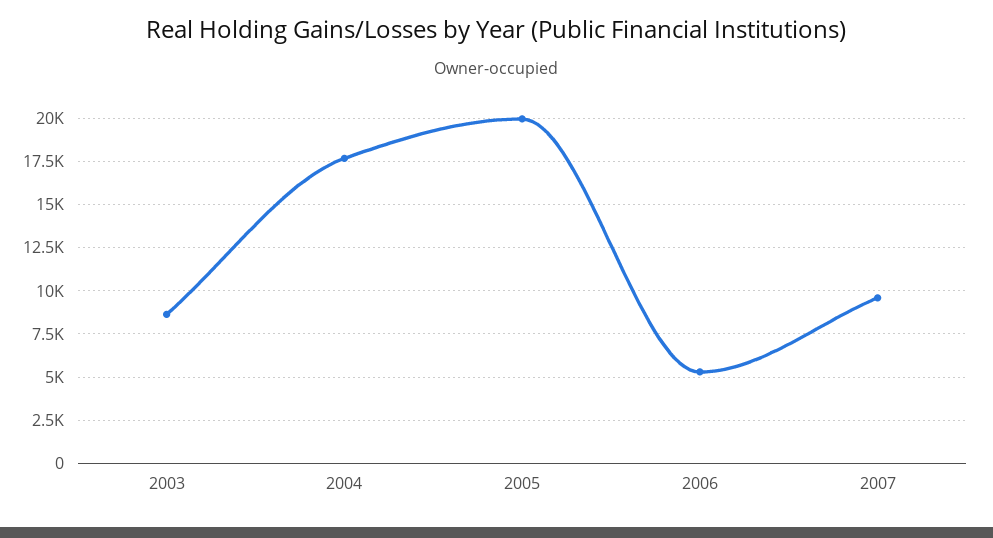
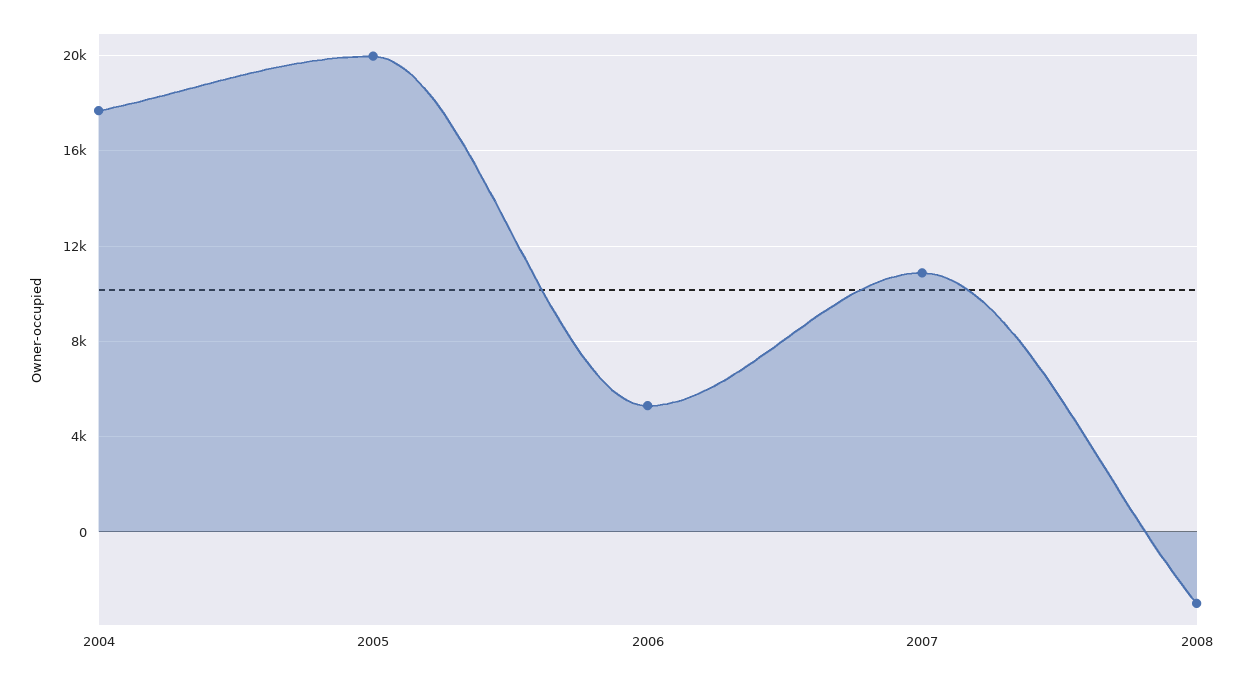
2003: 8500 -> none
2007: 9500 -> 11000
2008: none -> -3000

